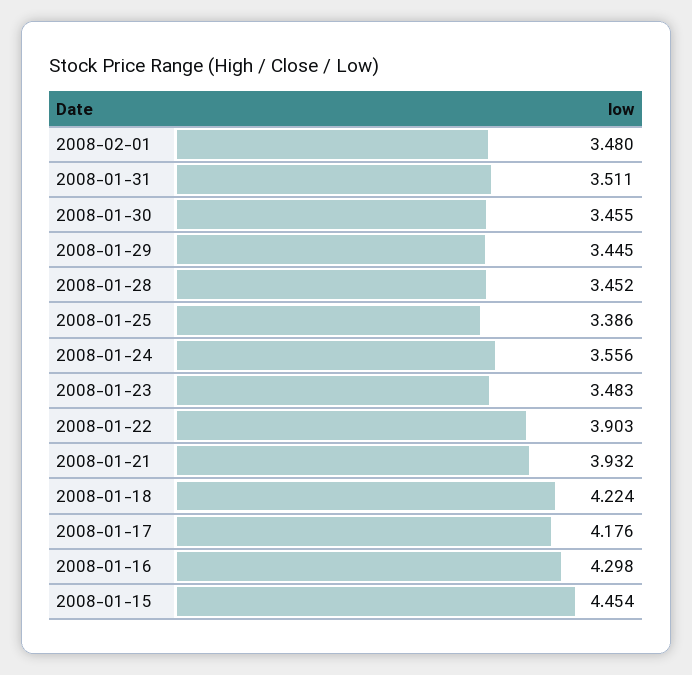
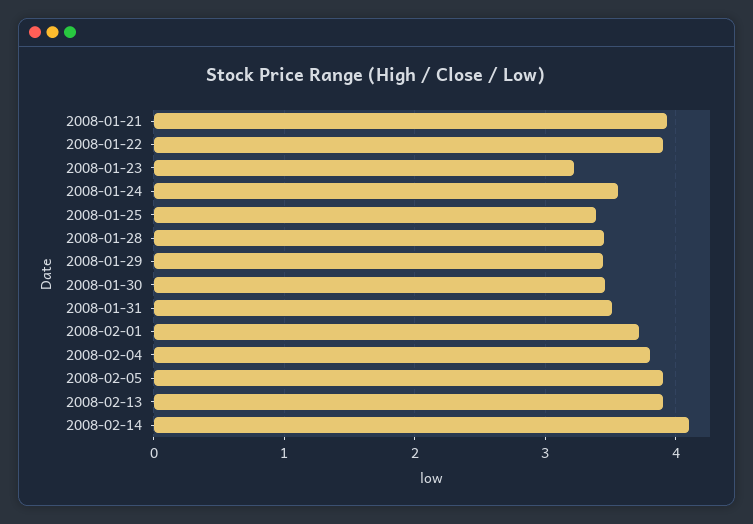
2008-02-01: 3.48 -> 3.7
2008-01-23: 3.483 -> 3.2
2008-01-18: 4.224 -> none
2008-01-17: 4.176 -> none
2008-01-16: 4.298 -> none
2008-01-15: 4.454 -> none
2008-02-04: none -> 3.8
2008-02-05: none -> 3.9
2008-02-13: none -> 3.9
2008-02-14: none -> 4.1

